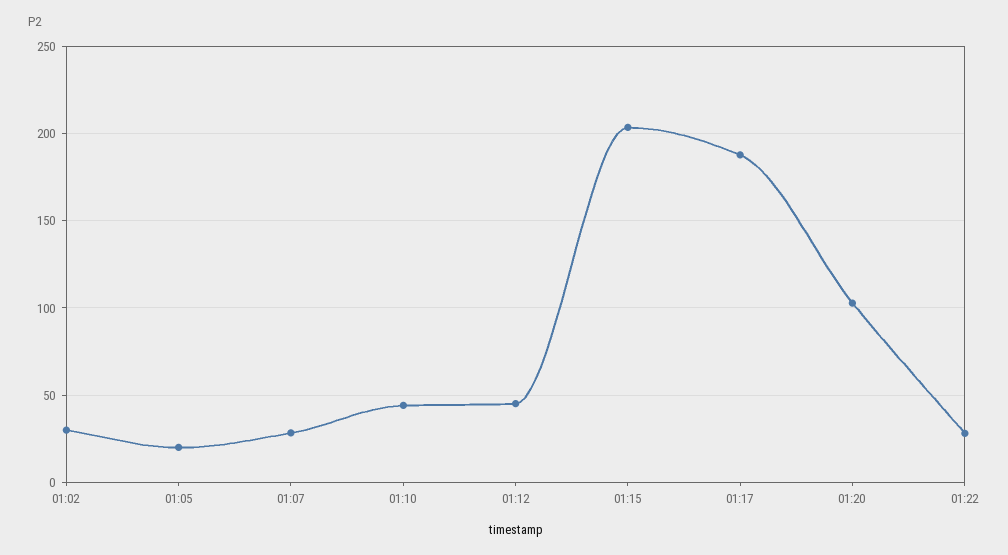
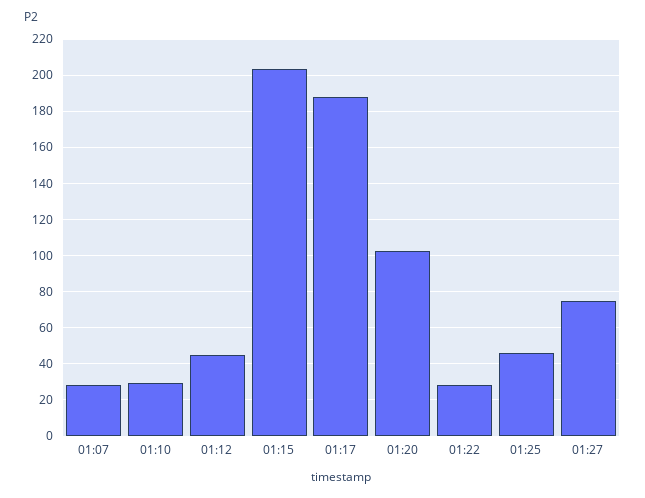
01:02: 30 -> none
01:05: 20 -> none
01:10: 45 -> 30
01:25: none -> 45
01:27: none -> 75

